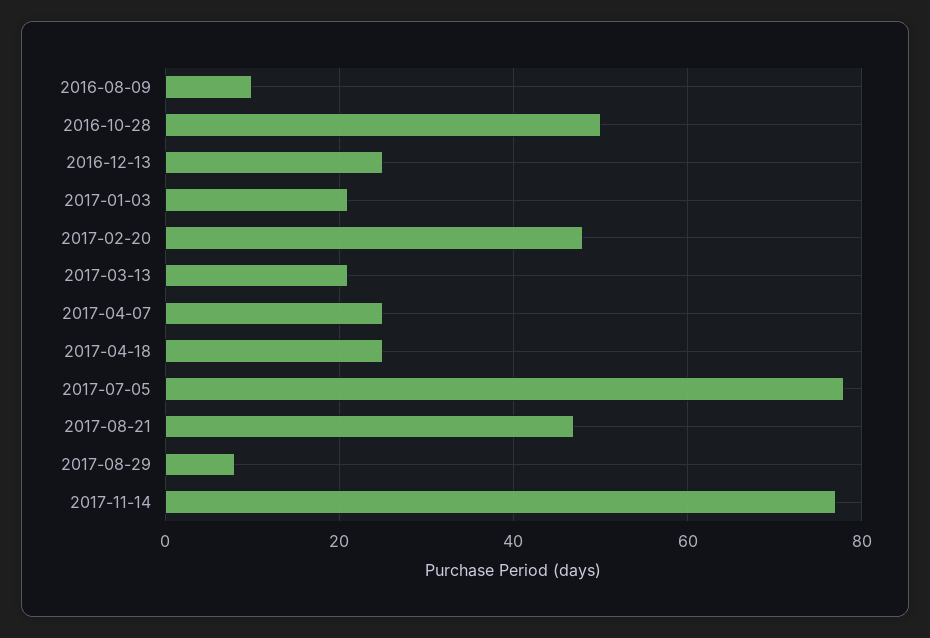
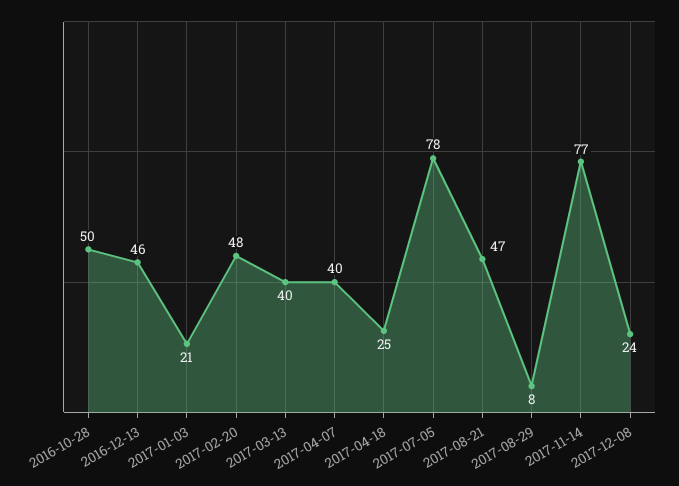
2016-08-09: 10 -> none
2016-12-13: 25 -> 46
2017-03-13: 20 -> 40
2017-04-07: 25 -> 40
2017-12-08: none -> 24

